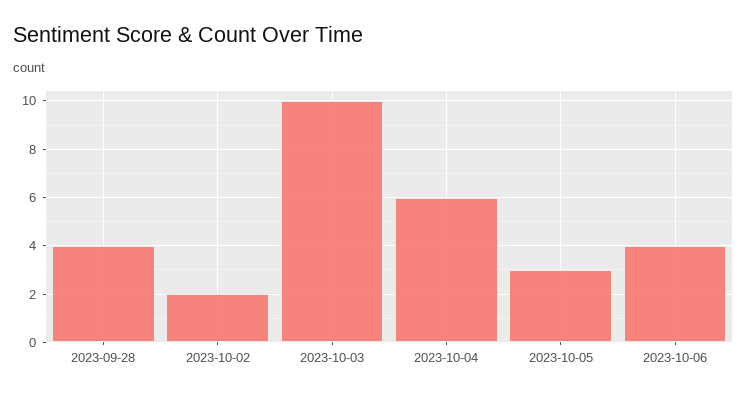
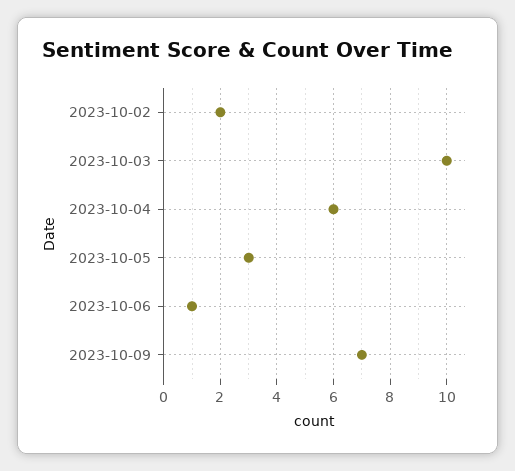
2023-09-28: 4 -> none
2023-10-06: 4 -> 1
2023-10-09: none -> 7

